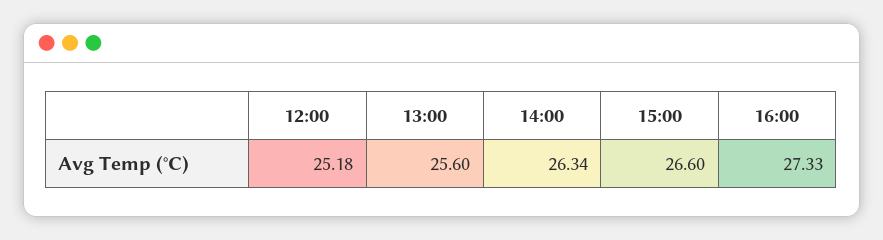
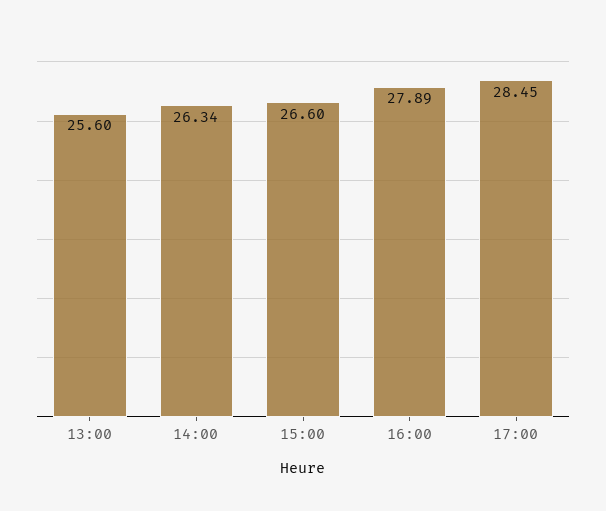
12:00: 25.18 -> none
16:00: 27.33 -> 27.89
17:00: none -> 28.45

